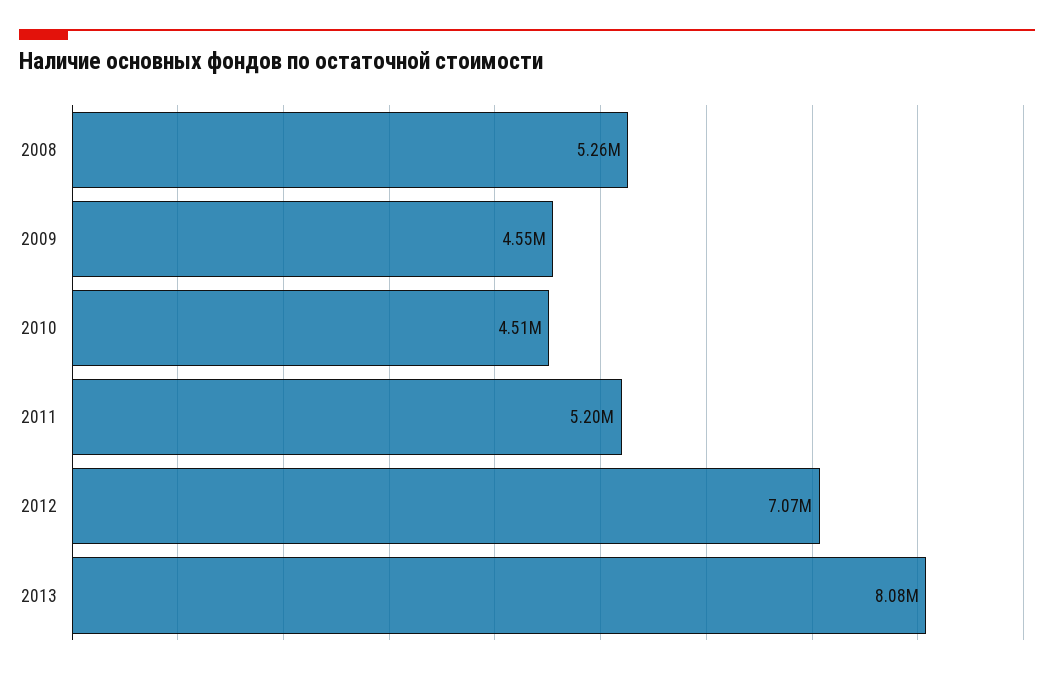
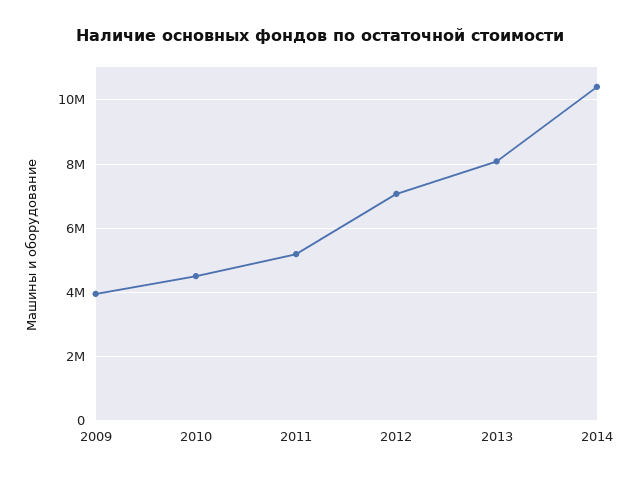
2008: 5260000 -> none
2009: 4550000 -> 4000000
2014: none -> 10400000

